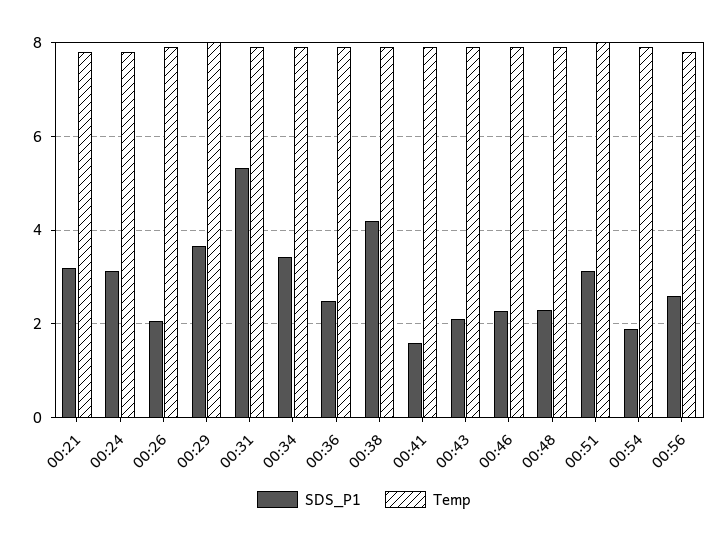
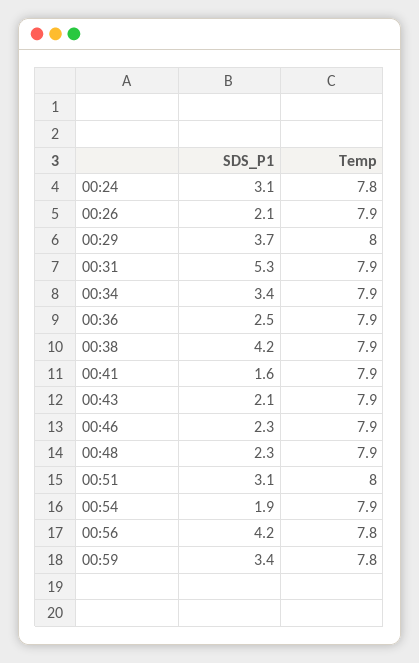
SDS_P1, 00:21: 3.2 -> none
Temp, 00:21: 7.8 -> none
SDS_P1, 00:56: 2.6 -> 4.2
SDS_P1, 00:59: none -> 3.4
Temp, 00:59: none -> 7.8

